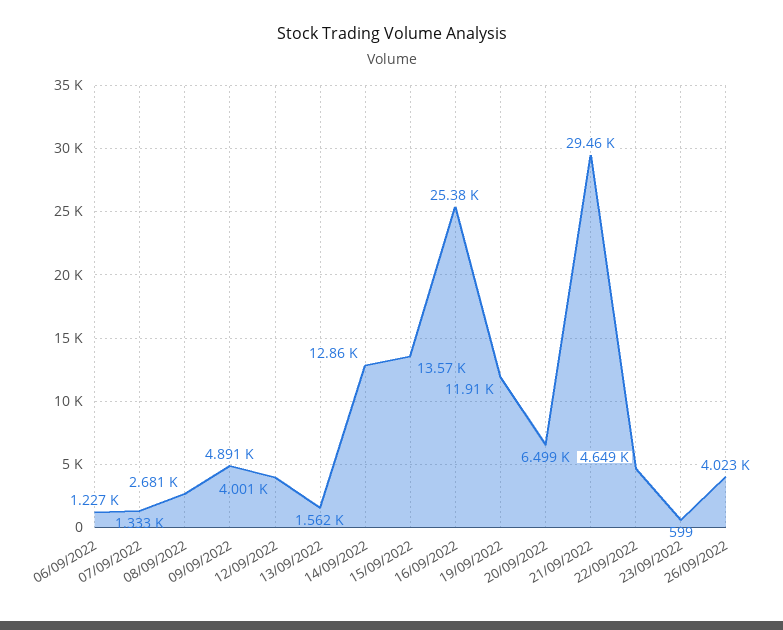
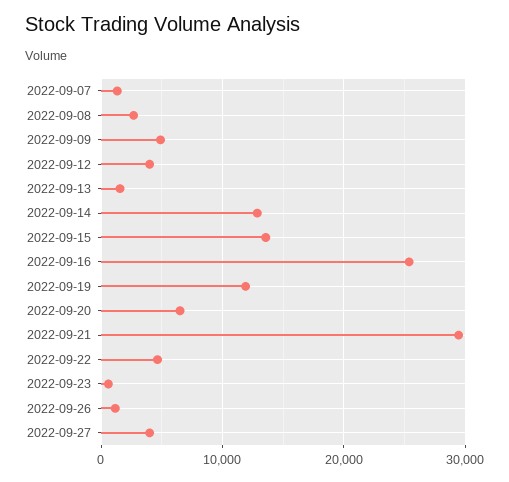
06/09/2022: 1227 -> none
26/09/2022: 4023 -> 1000
2022-09-27: none -> 4000

